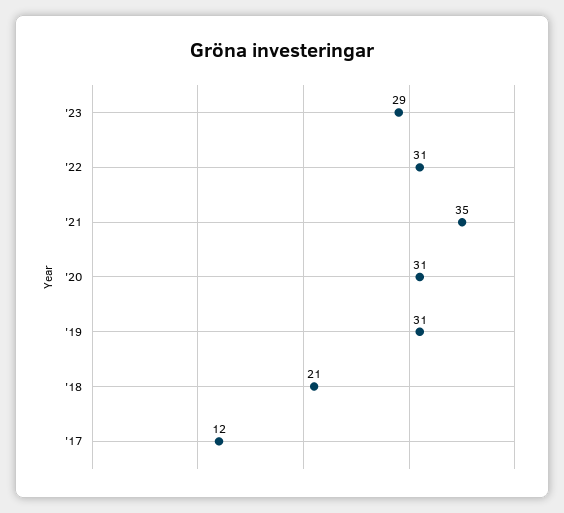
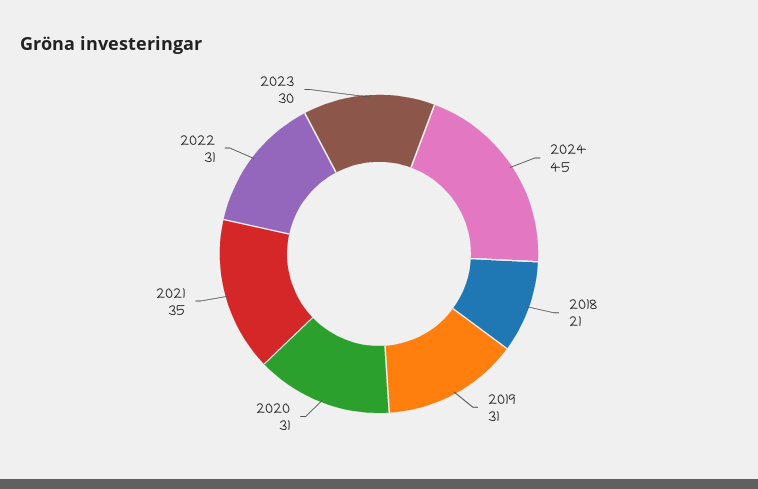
'23: 29 -> 30
'17: 12 -> none
2024: none -> 45

